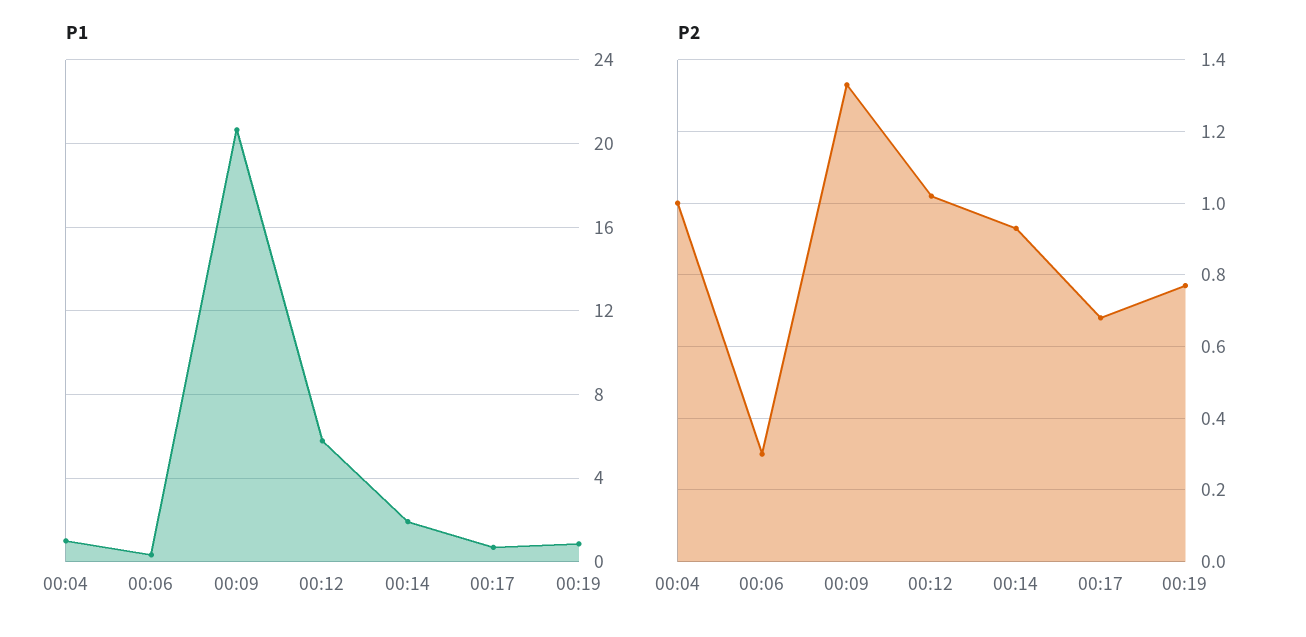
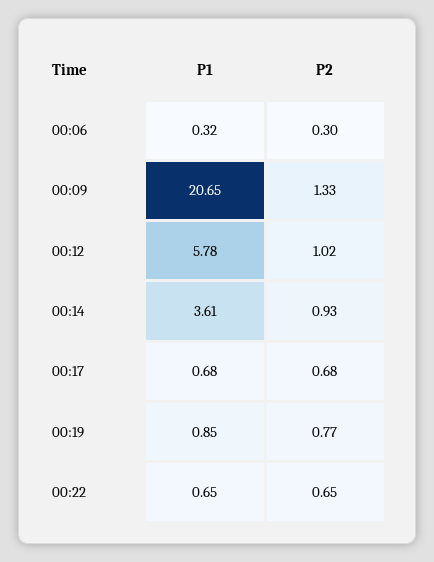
P1, 00:04: 1 -> none
P1, 00:14: 2 -> 3.61
P2, 00:04: 1 -> none
P1, 00:22: none -> 0.65
P2, 00:22: none -> 0.65

